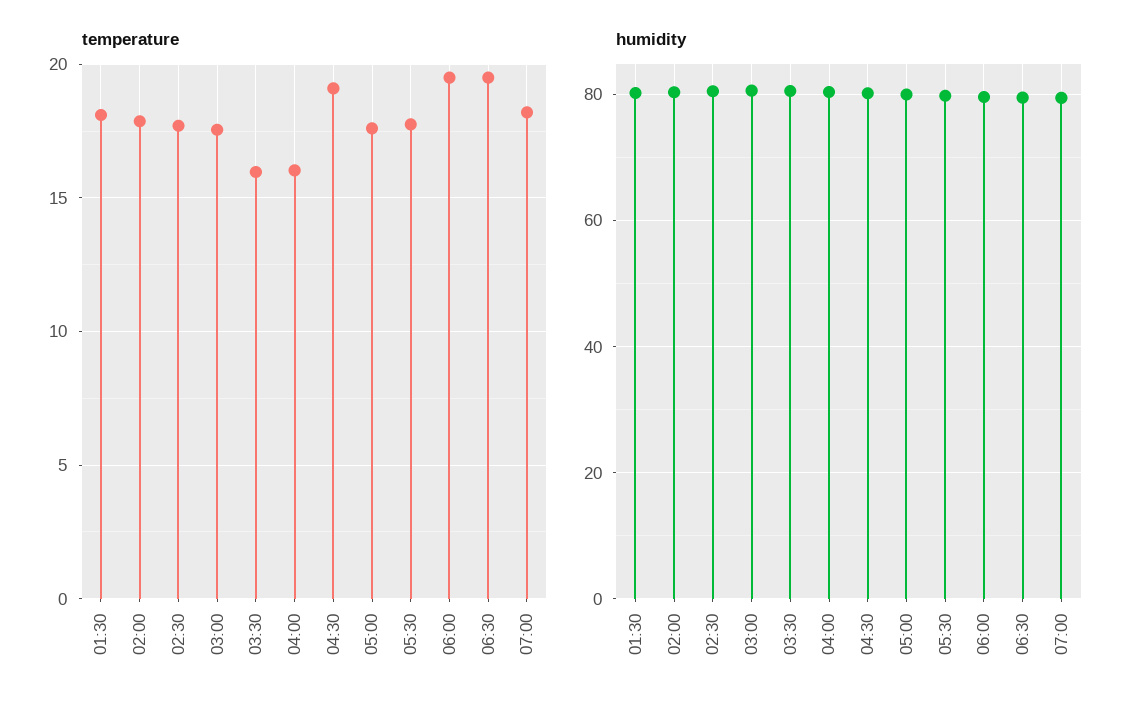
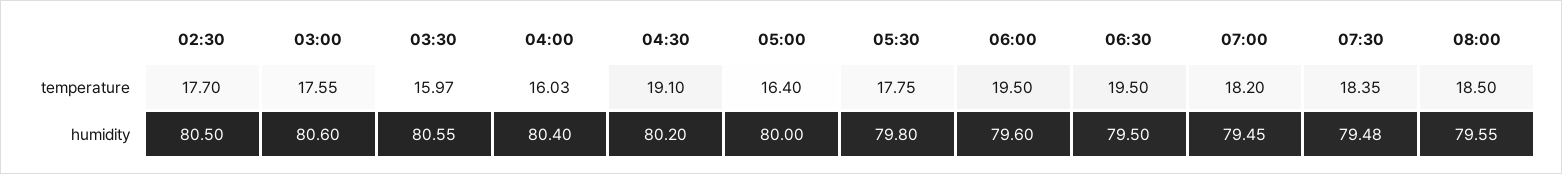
temperature, 01:30: 18 -> none
temperature, 02:00: 18 -> none
temperature, 05:00: 17.5 -> 16.4
humidity, 01:30: 80 -> none
humidity, 02:00: 80 -> none
temperature, 07:30: none -> 18.35
temperature, 08:00: none -> 18.5
humidity, 07:30: none -> 79.48
humidity, 08:00: none -> 79.55

